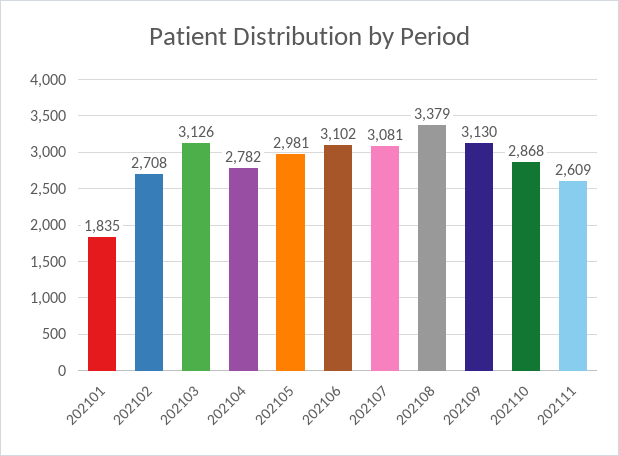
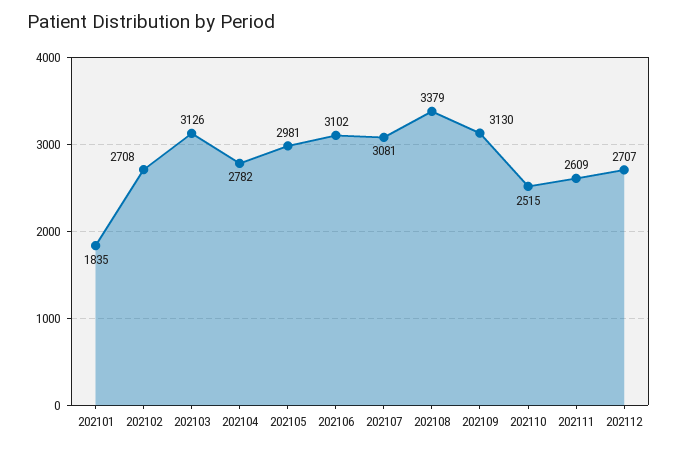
202110: 2868 -> 2515
202112: none -> 2707

